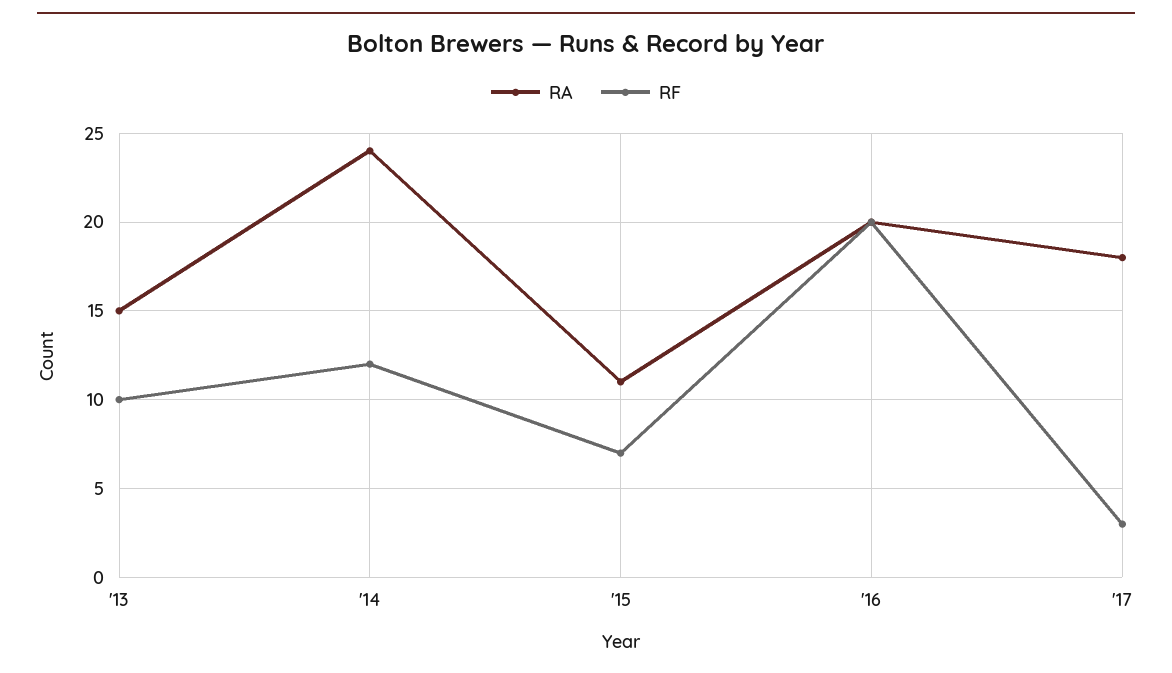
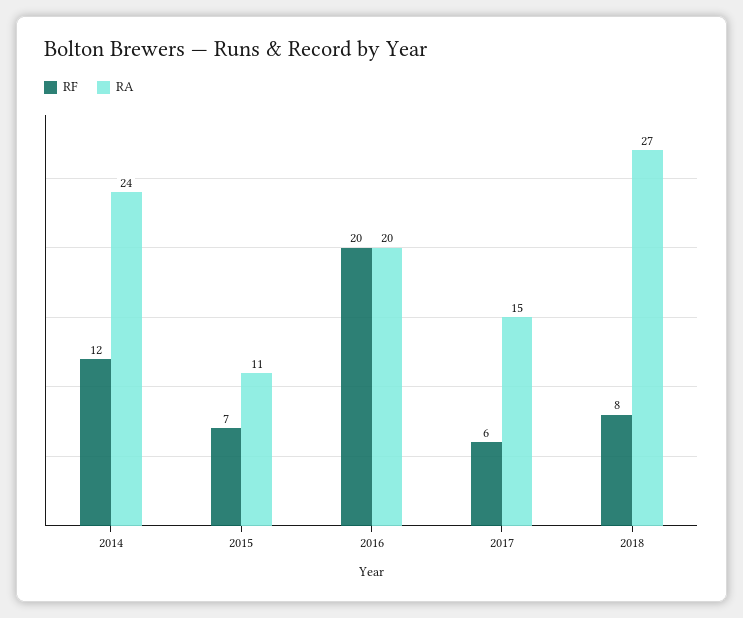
RA, '13: 15 -> none
RF, '13: 10 -> none
RA, '17: 18 -> 15
RF, '17: 3 -> 6
RF, 2018: none -> 8
RA, 2018: none -> 27

